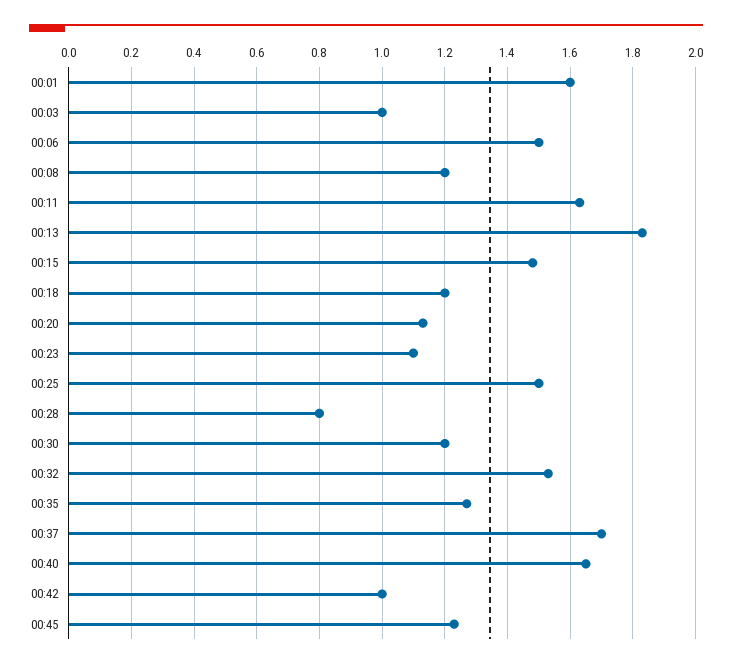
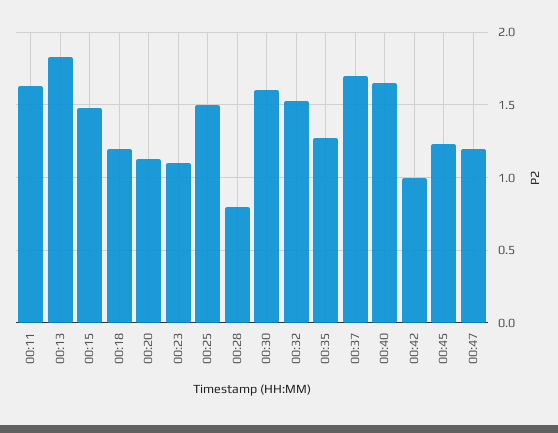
00:01: 1.6 -> none
00:03: 1 -> none
00:06: 1.5 -> none
00:08: 1.2 -> none
00:30: 1.2 -> 1.6
00:47: none -> 1.2

